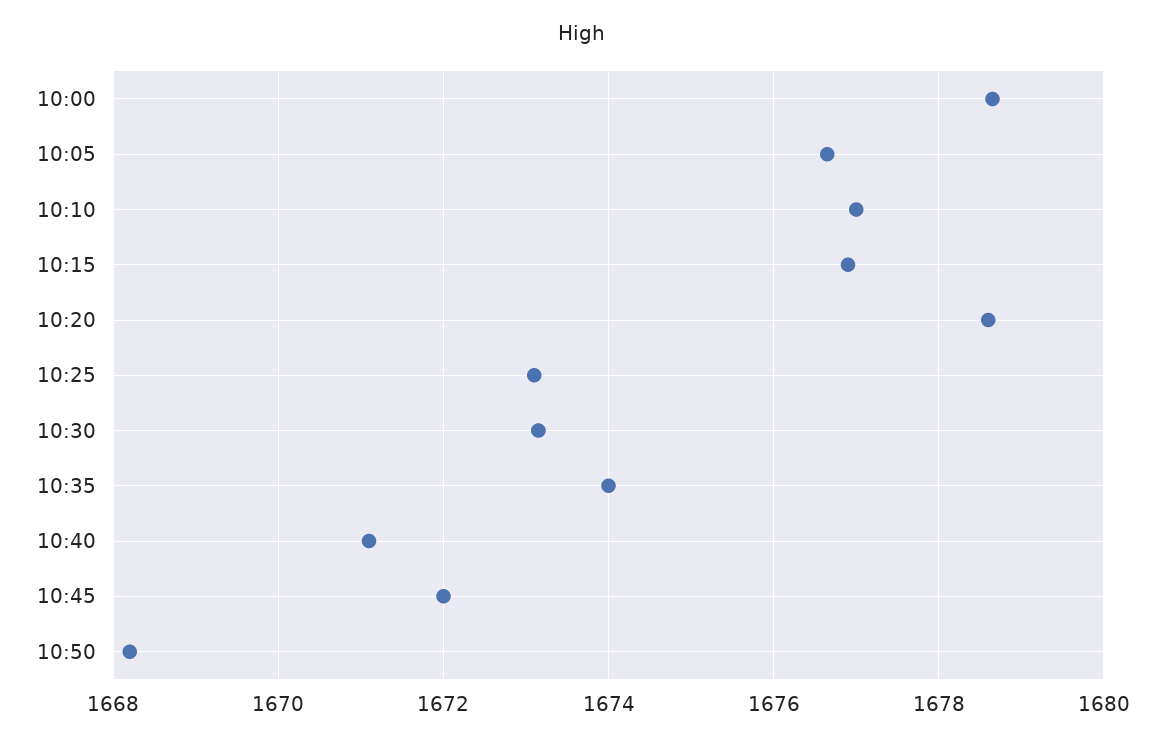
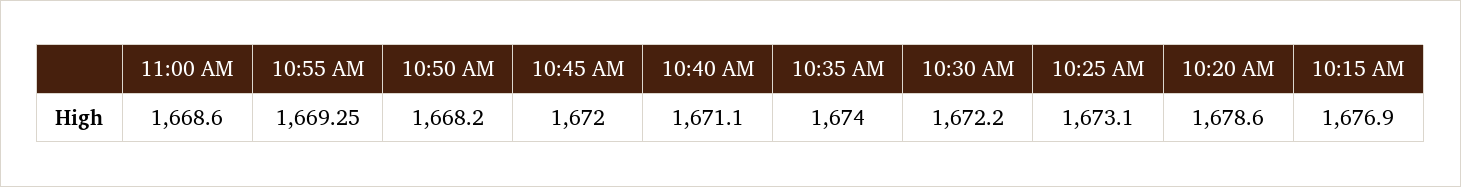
10:00: 1678.6 -> none
10:05: 1676.6 -> none
10:10: 1677 -> none
10:30: 1673.2 -> 1672.2
11:00 AM: none -> 1668.6
10:55 AM: none -> 1669.25

